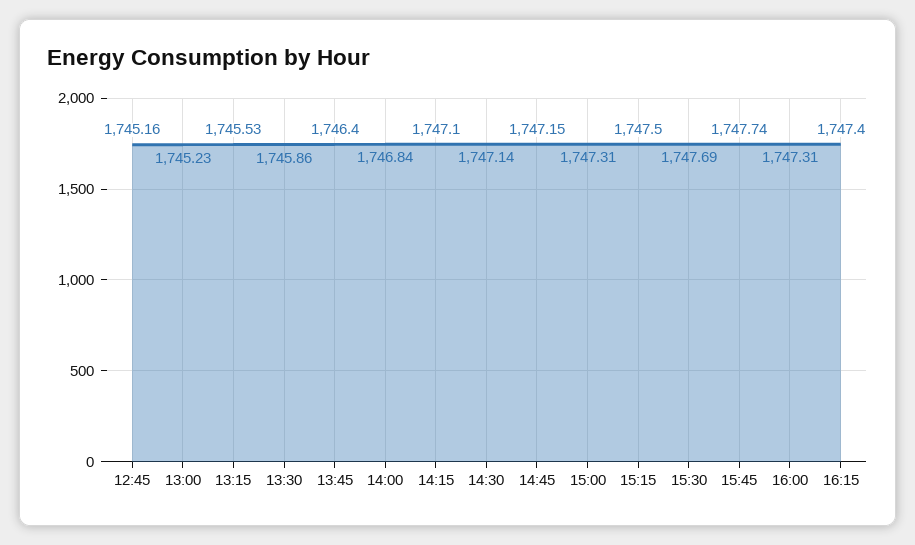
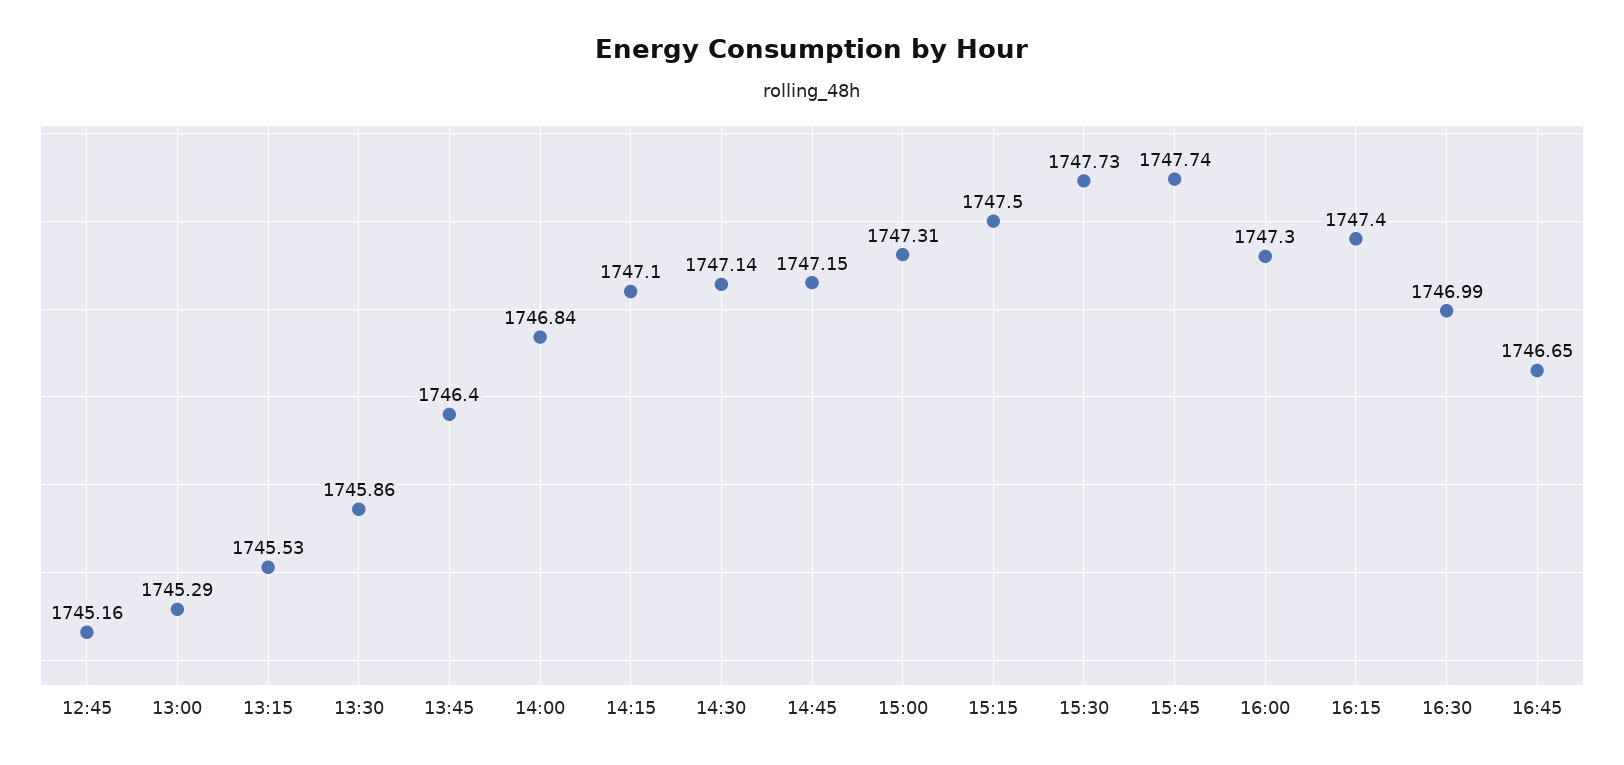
13:00: 1745.23 -> 1745.29
15:30: 1747.69 -> 1747.73
16:00: 1747.31 -> 1747.3
16:30: none -> 1746.99
16:45: none -> 1746.65

